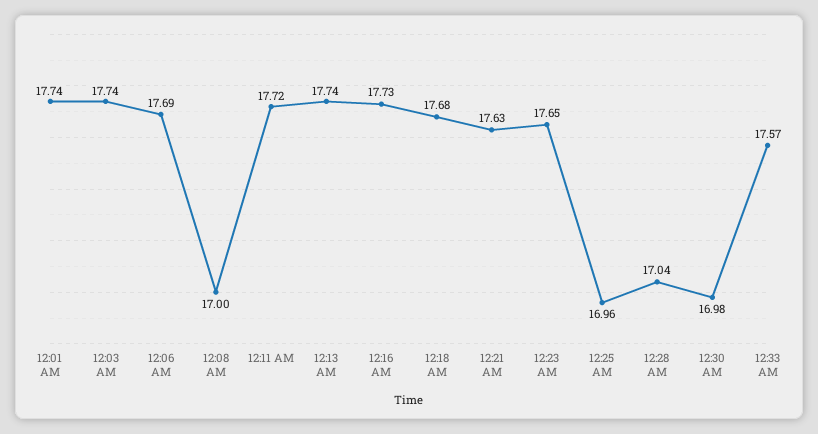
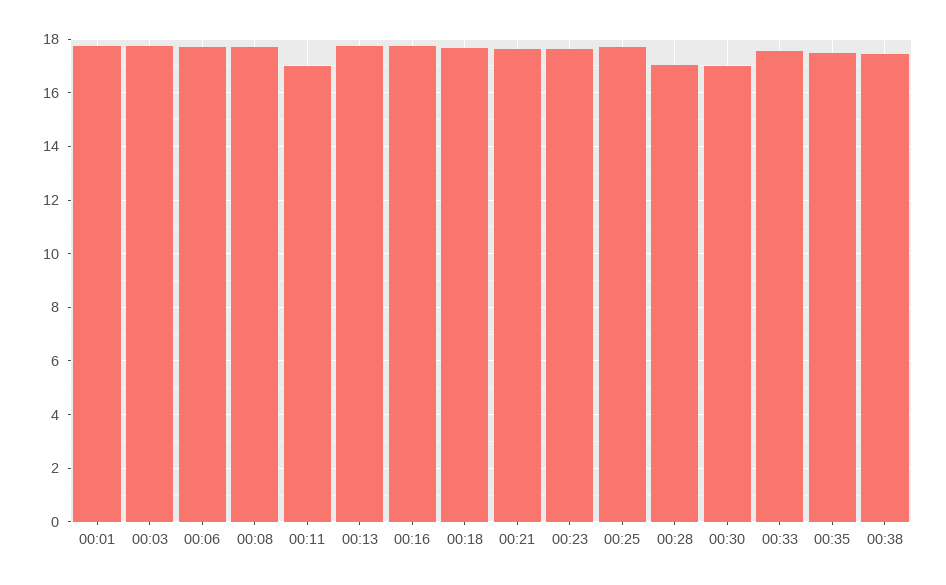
12:08 AM: 17 -> 17.75
12:11 AM: 17.72 -> 17
12:25 AM: 16.96 -> 17.75
00:35: none -> 17.5
00:38: none -> 17.5

